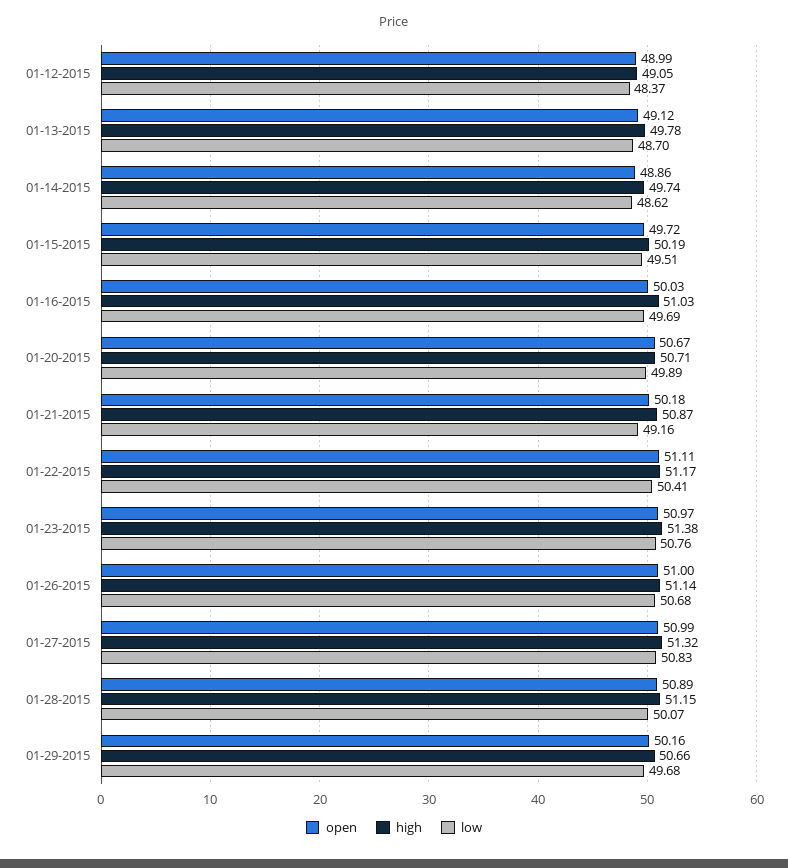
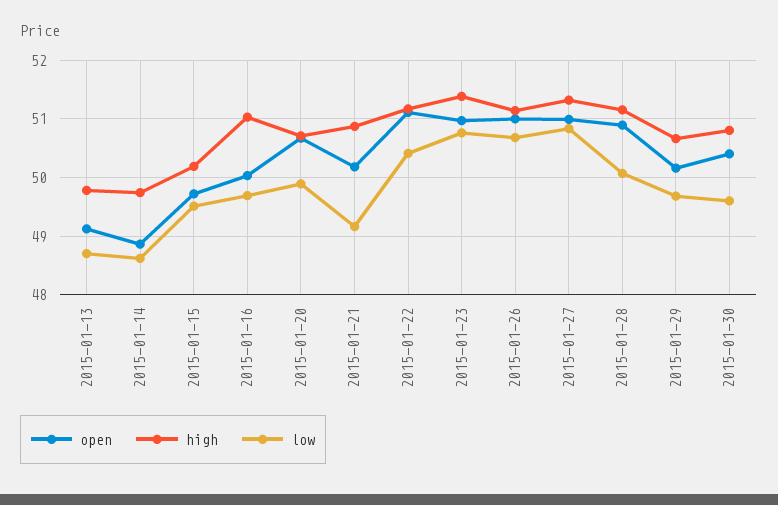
open, 01-12-2015: 48.99 -> none
high, 01-12-2015: 49.05 -> none
low, 01-12-2015: 48.37 -> none
open, 2015-01-30: none -> 50.4
high, 2015-01-30: none -> 50.8
low, 2015-01-30: none -> 49.6

